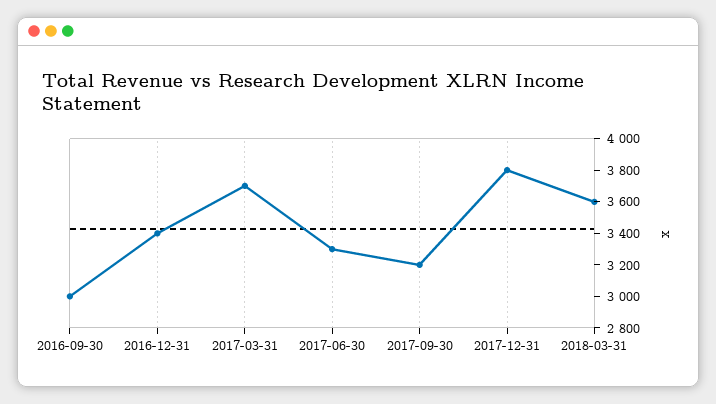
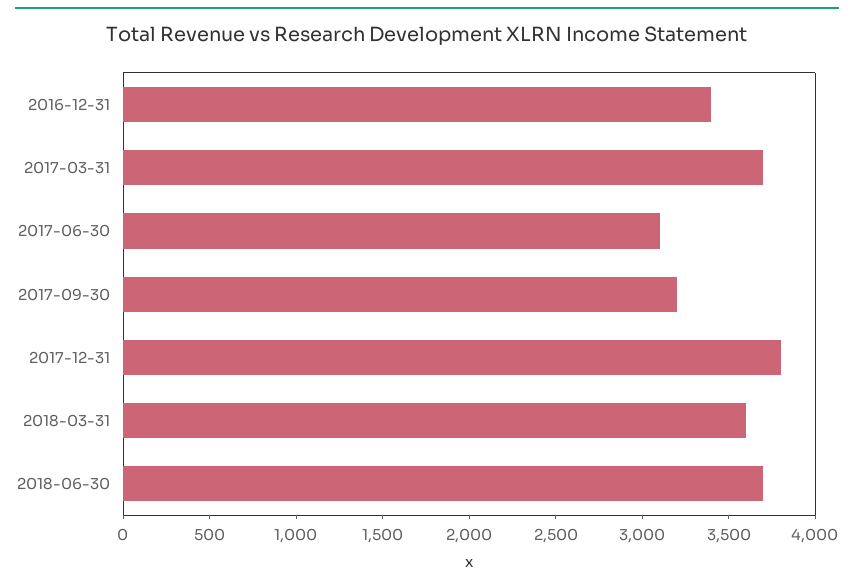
2016-09-30: 3000 -> none
2017-06-30: 3300 -> 3100
2018-06-30: none -> 3700

